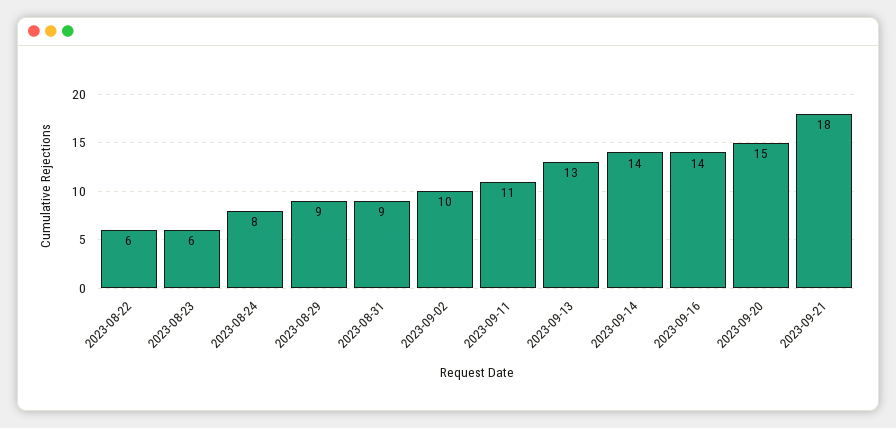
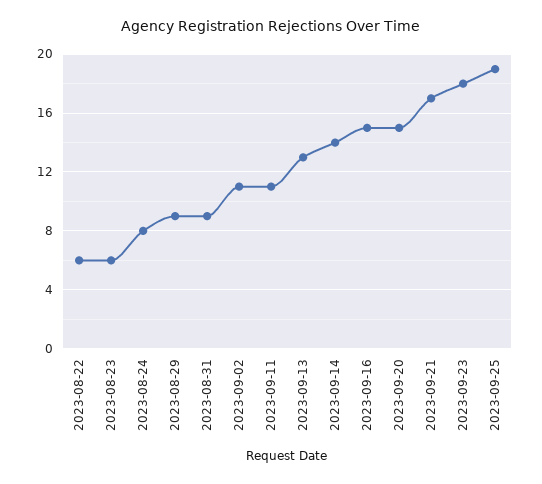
2023-09-02: 10 -> 11
2023-09-16: 14 -> 15
2023-09-21: 18 -> 17
2023-09-23: none -> 18
2023-09-25: none -> 19

